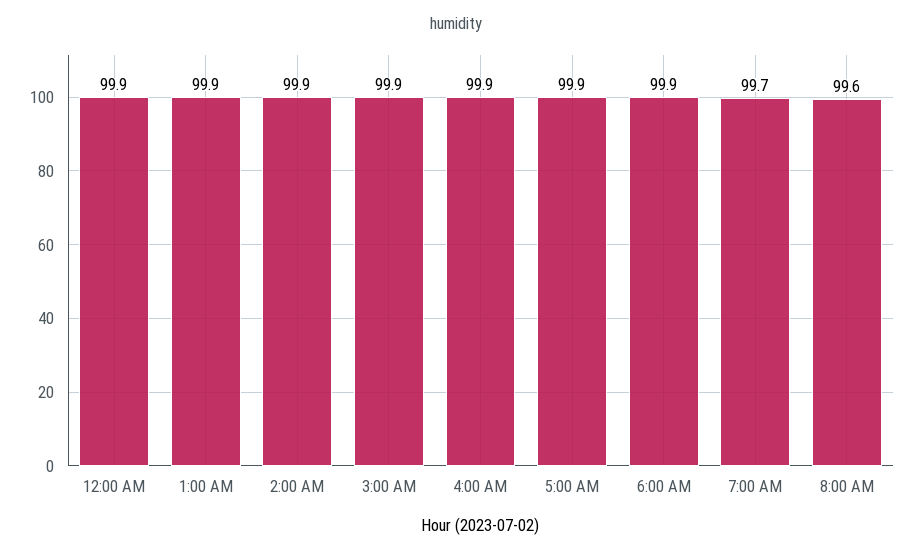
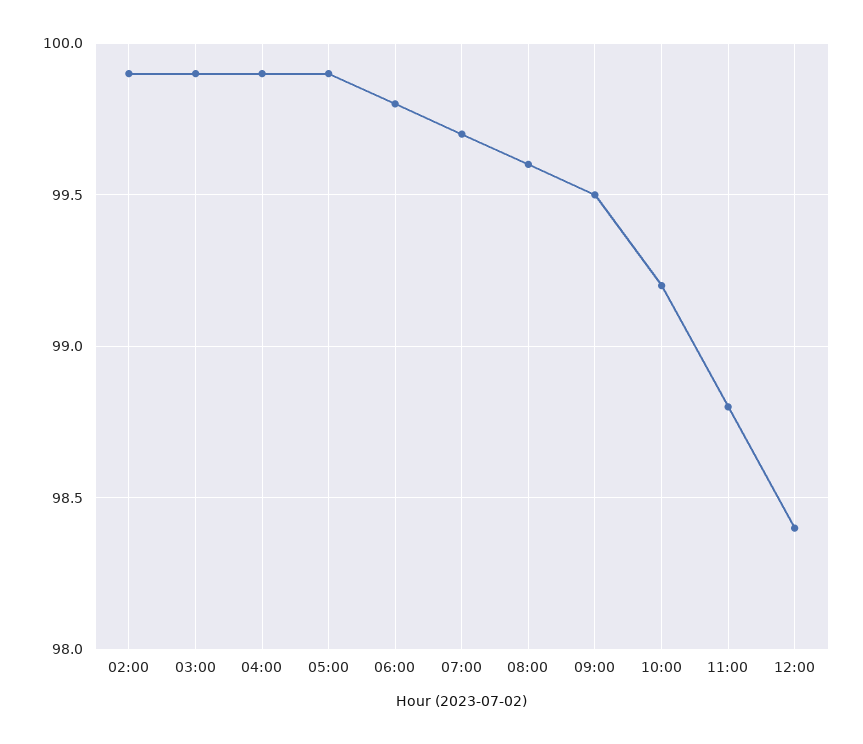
12:00 AM: 99.9 -> none
1:00 AM: 99.9 -> none
6:00 AM: 99.9 -> 99.8
09:00: none -> 99.5
10:00: none -> 99.2
11:00: none -> 98.8
12:00: none -> 98.4

